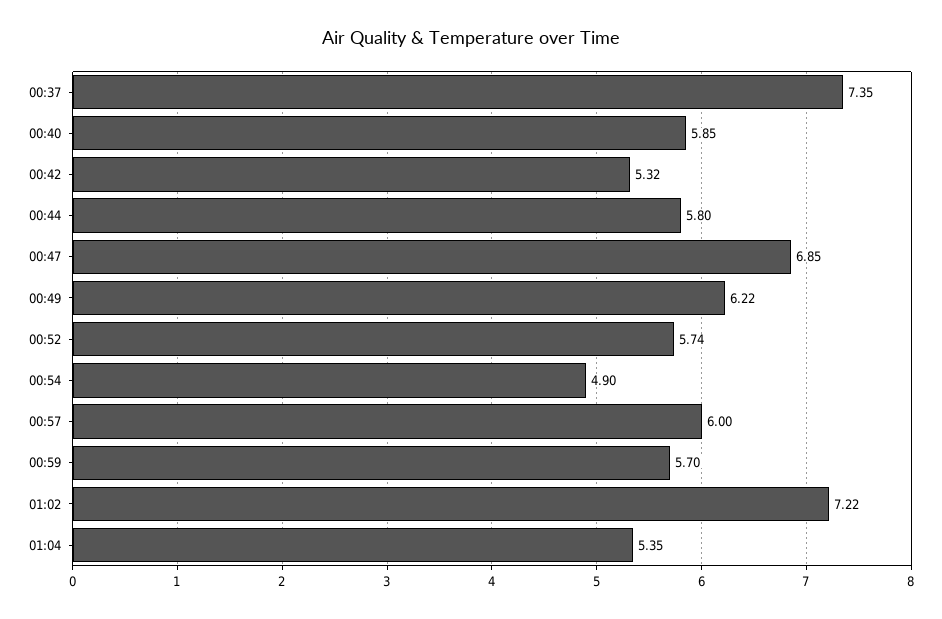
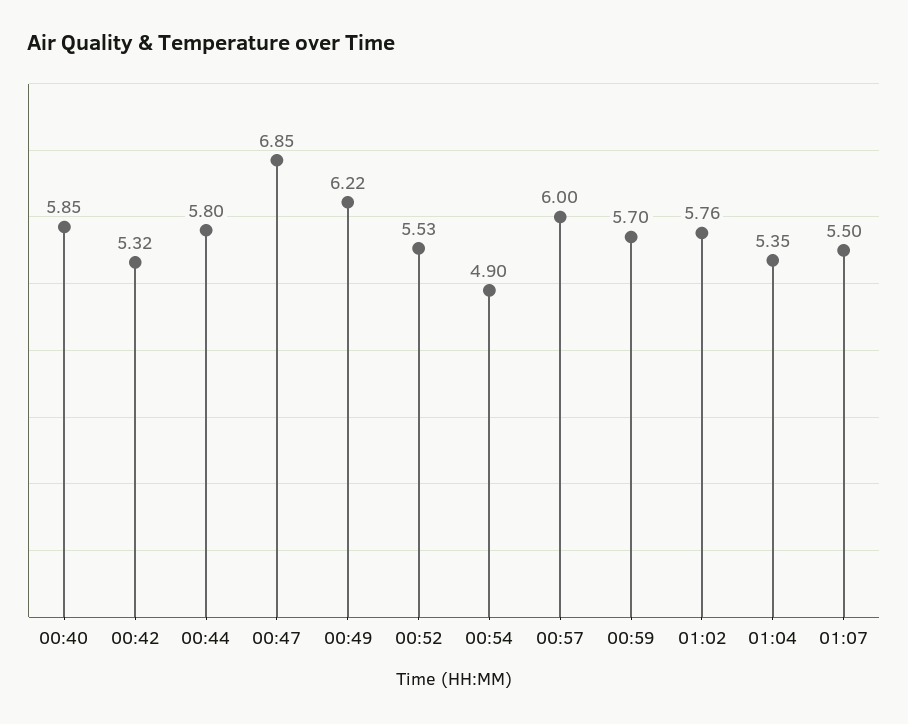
00:37: 7.35 -> none
00:52: 5.74 -> 5.53
01:02: 7.22 -> 5.76
01:07: none -> 5.5

